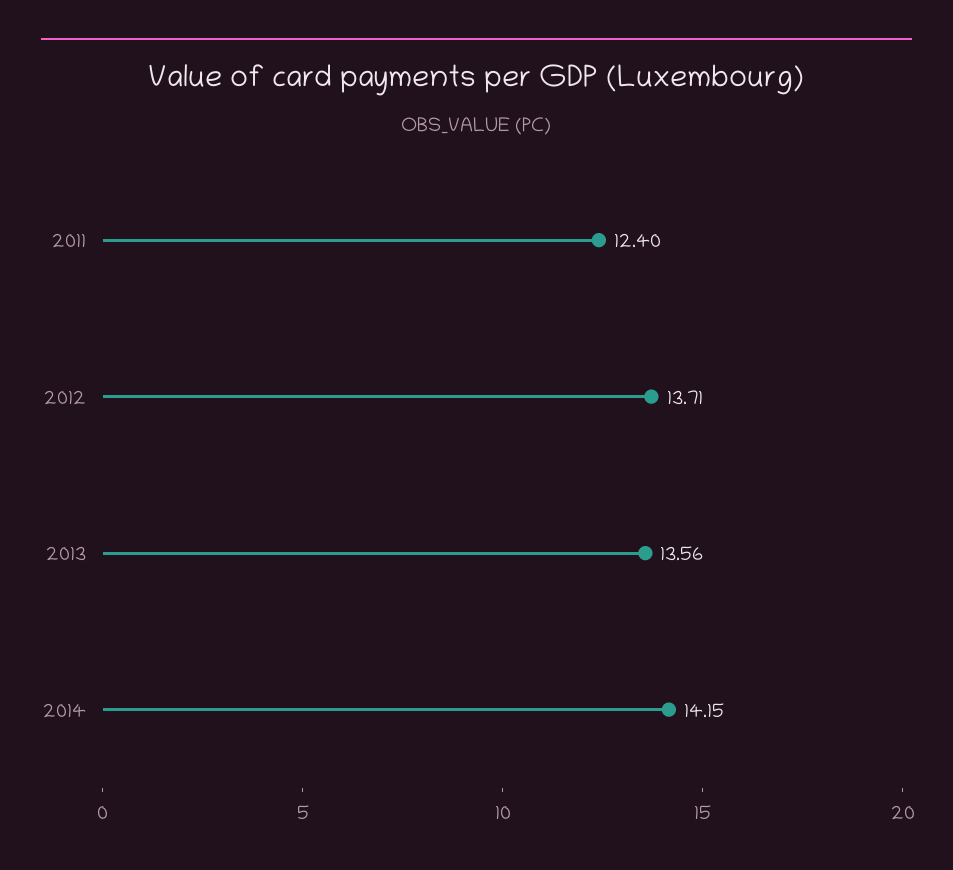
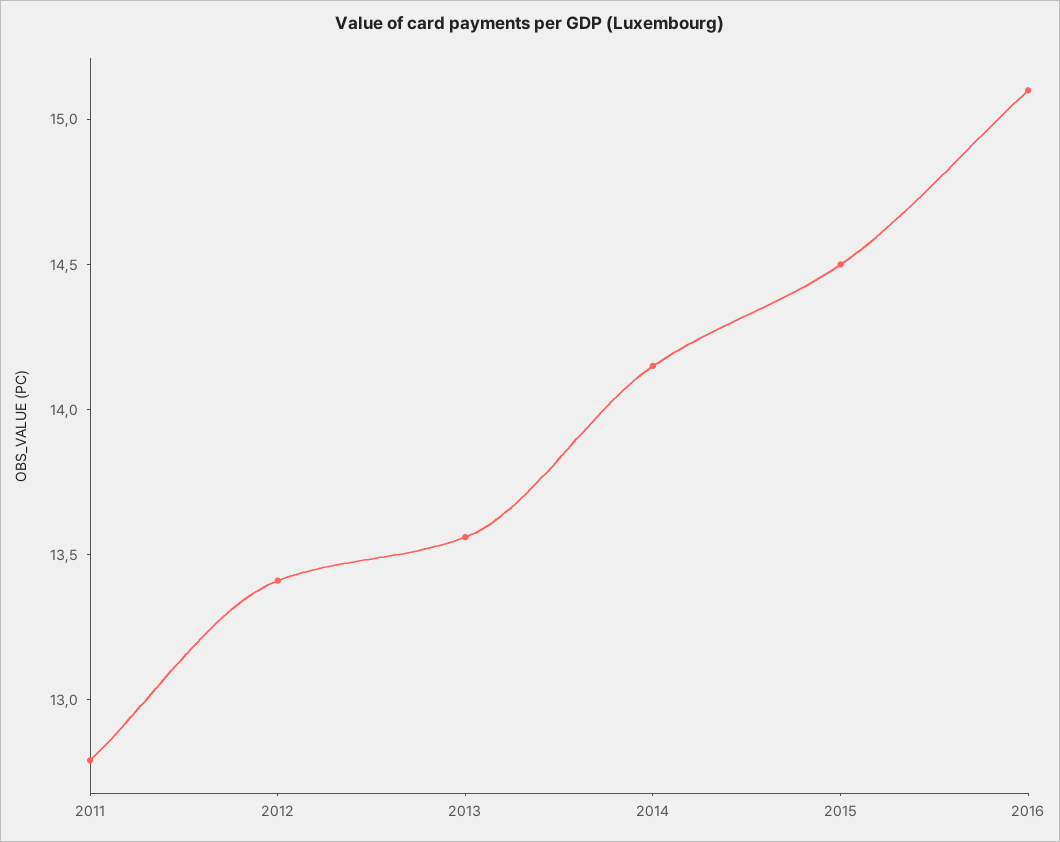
2011: 12.4 -> 12.8
2012: 13.71 -> 13.4
2015: none -> 14.5
2016: none -> 15.1

